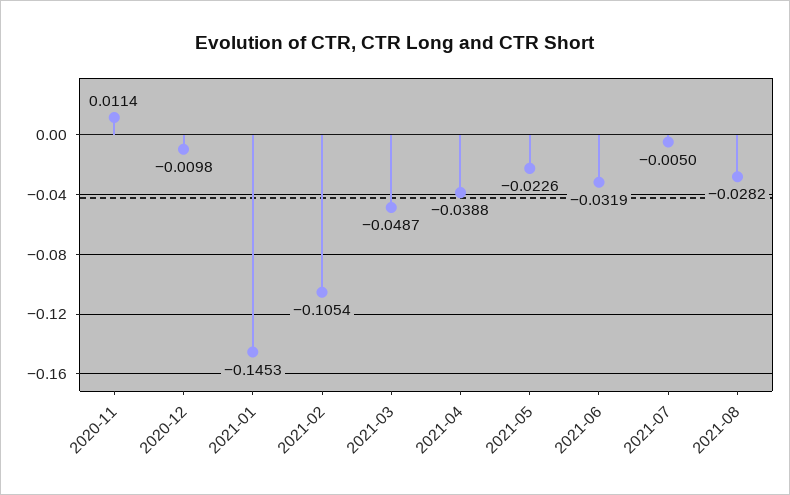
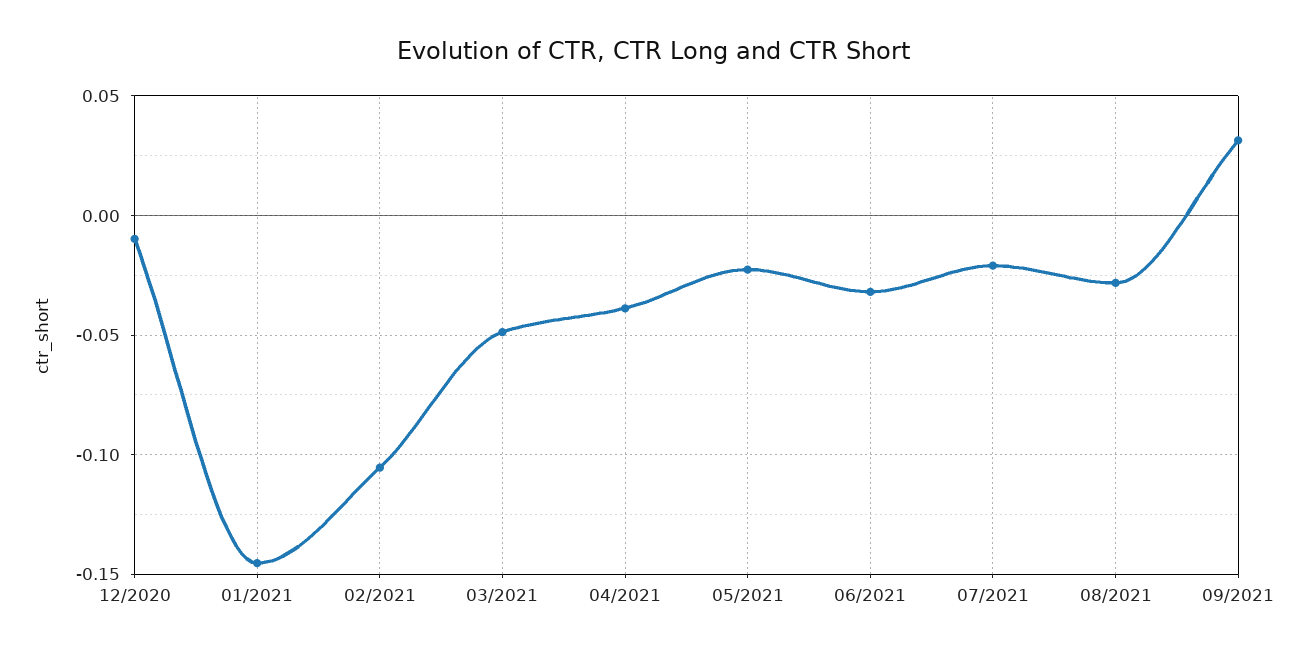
2020-11: 0.0114 -> none
2021-07: -0.005 -> -0.02
09/2021: none -> 0.03

